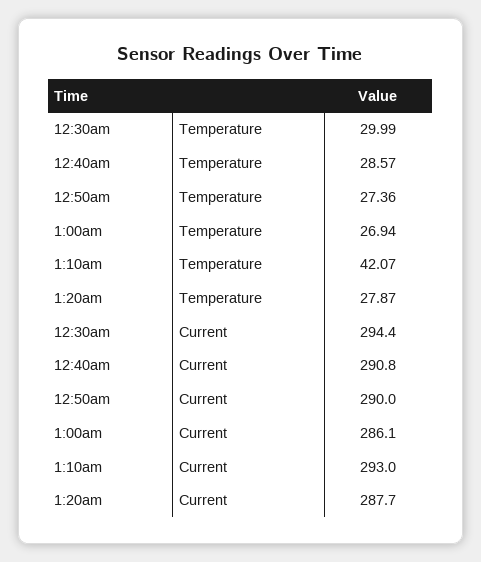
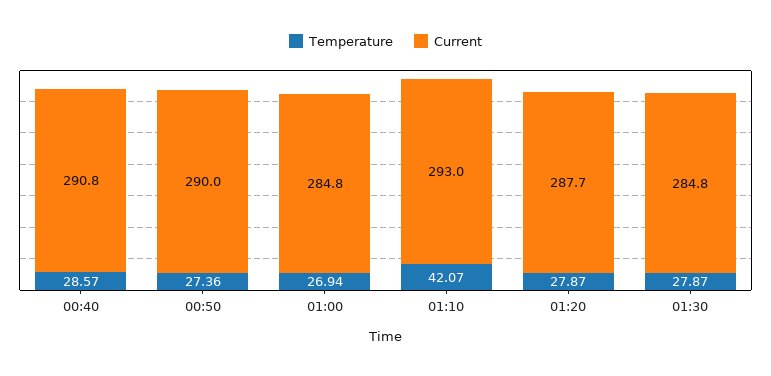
Temperature, 12:30am: 29.99 -> none
Current, 12:30am: 294.4 -> none
Current, 1:00am: 286.1 -> 284.8
Temperature, 01:30: none -> 27.87
Current, 01:30: none -> 284.8

